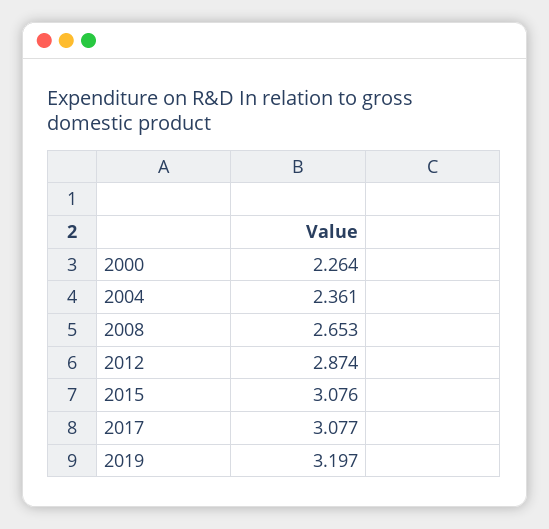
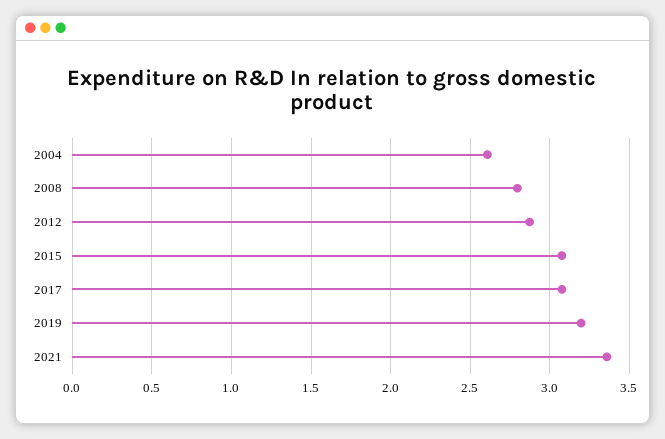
2000: 2.264 -> none
2004: 2.361 -> 2.6
2008: 2.653 -> 2.8
2021: none -> 3.35

